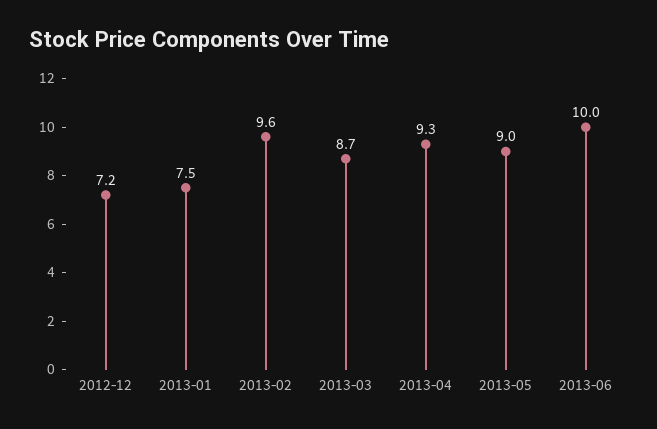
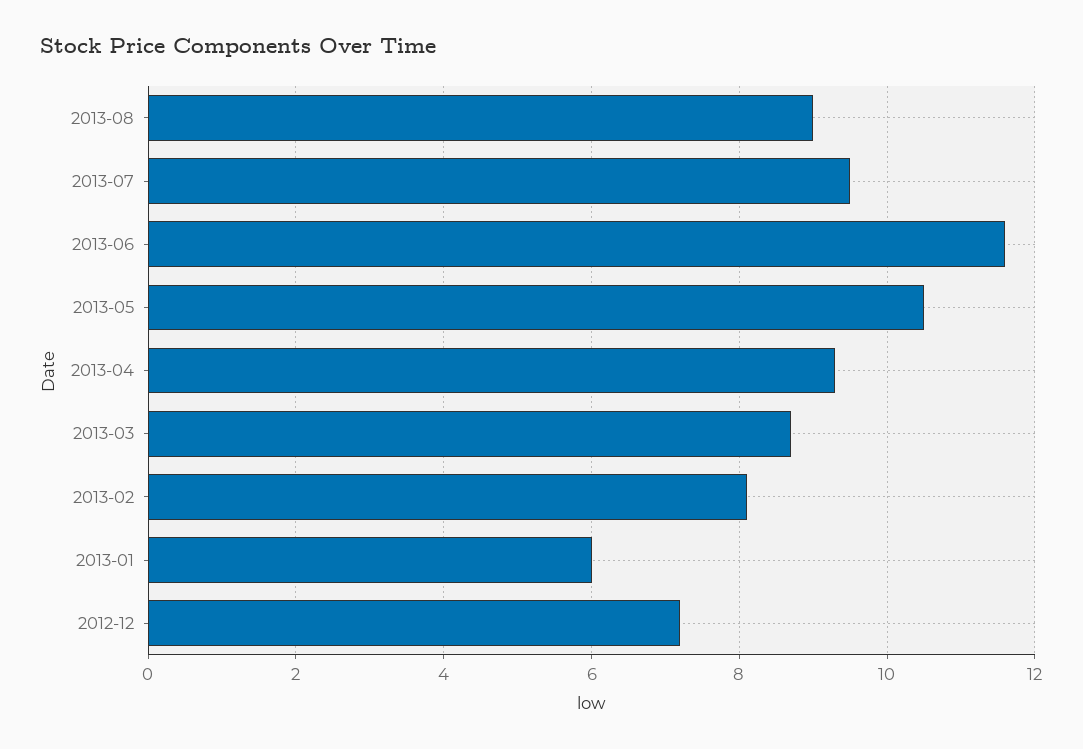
2013-01: 7.5 -> 6
2013-02: 9.6 -> 8
2013-05: 9 -> 10.5
2013-06: 10 -> 11.5
2013-08: none -> 9
2013-07: none -> 9.5

